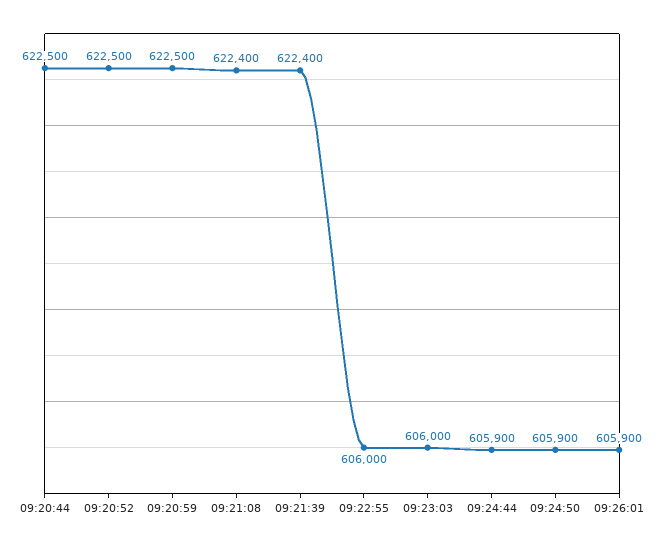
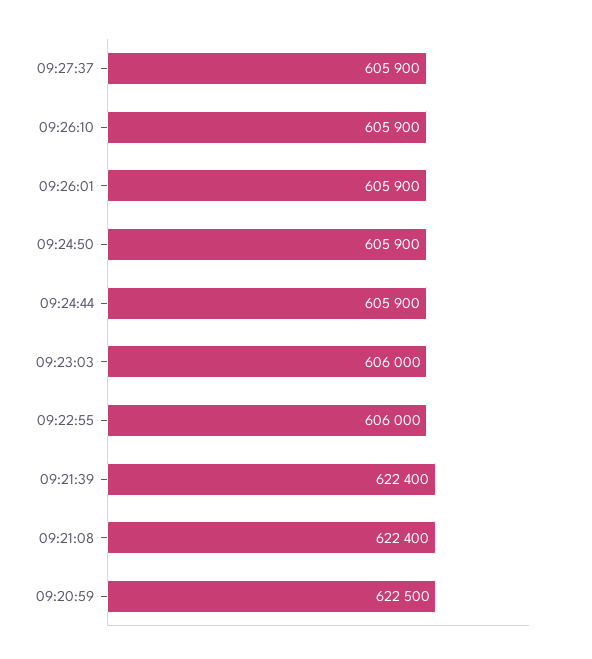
09:20:44: 622500 -> none
09:20:52: 622500 -> none
09:27:37: none -> 605900
09:26:10: none -> 605900

